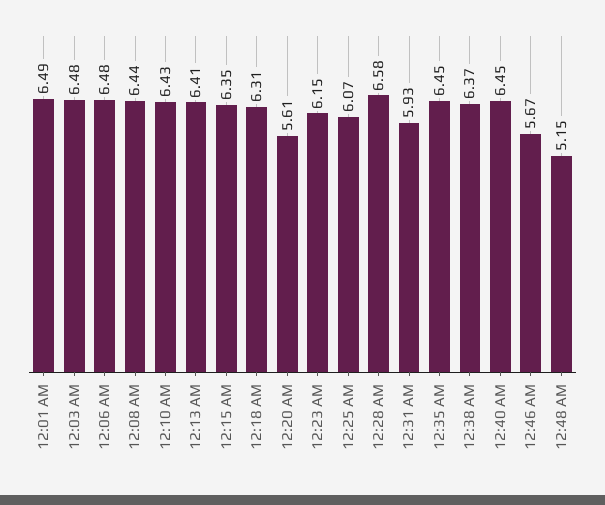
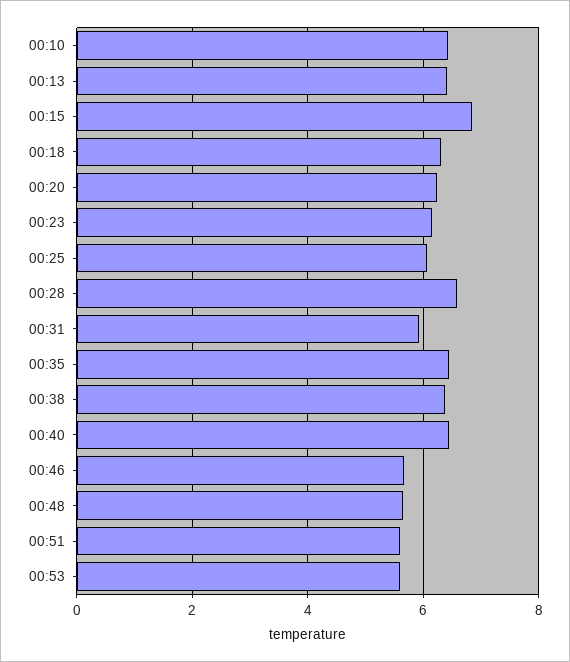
12:01 AM: 6.49 -> none
12:03 AM: 6.48 -> none
12:06 AM: 6.48 -> none
12:08 AM: 6.44 -> none
12:15 AM: 6.35 -> 6.8
12:20 AM: 5.61 -> 6.2
12:48 AM: 5.15 -> 5.6
00:51: none -> 5.6
00:53: none -> 5.6

